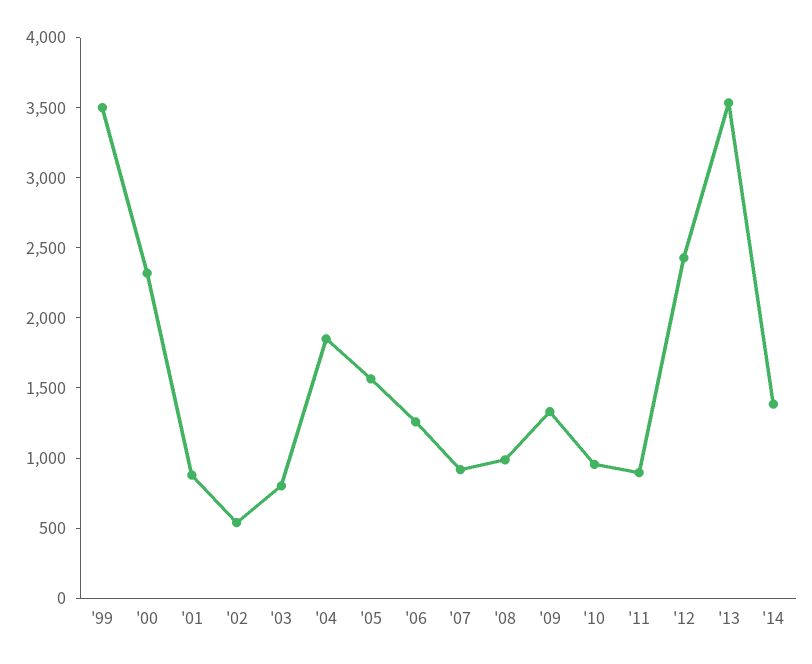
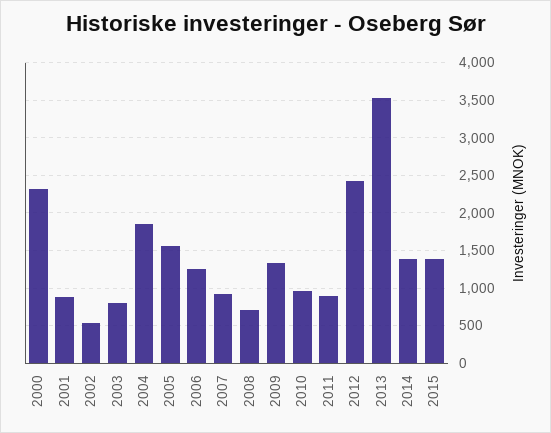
'99: 3500 -> none
'08: 1000 -> 700
2015: none -> 1400

